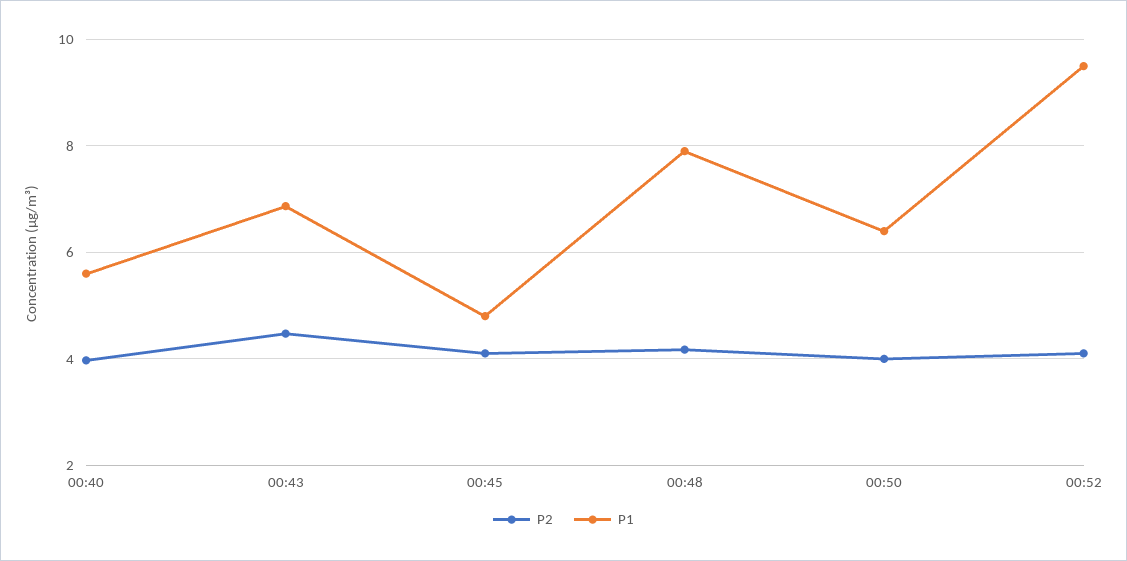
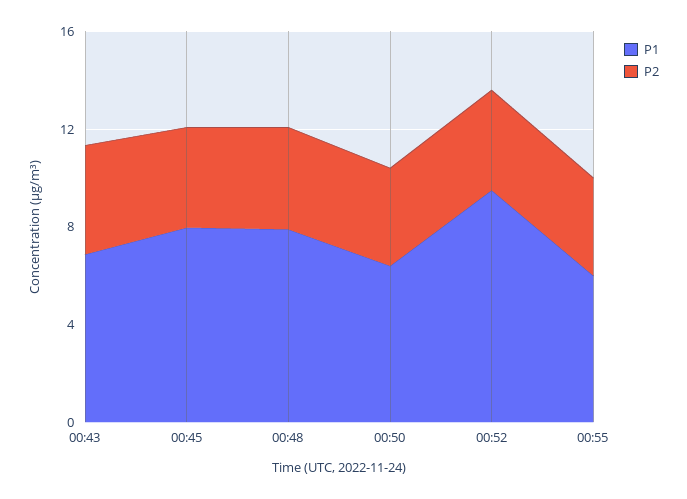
P2, 00:40: 4 -> none
P1, 00:40: 5.6 -> none
P1, 00:45: 4.8 -> 8
P1, 00:55: none -> 6
P2, 00:55: none -> 4

